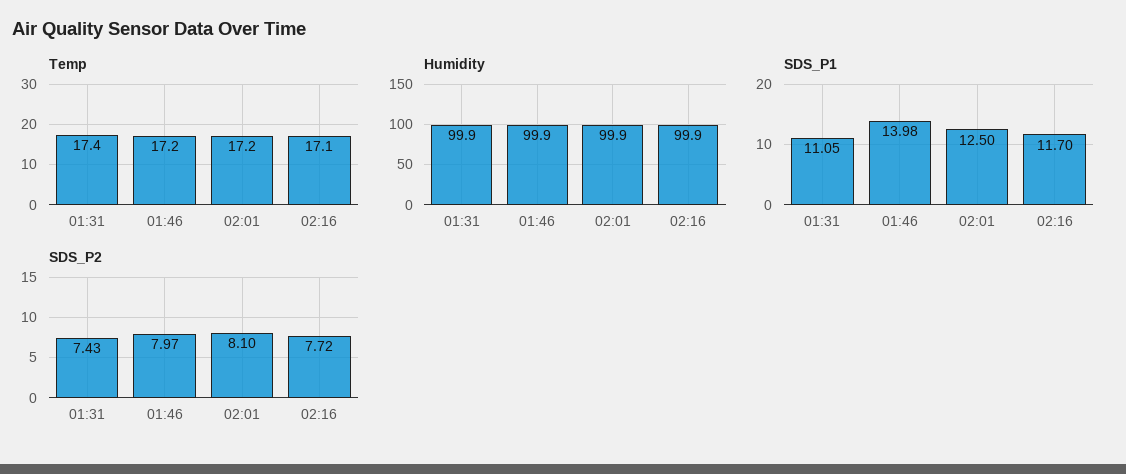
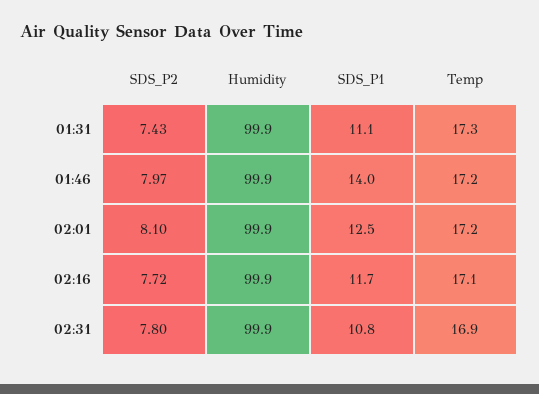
Temp, 01:31: 17.4 -> 17.3
SDS_P2, 02:31: none -> 7.8
Humidity, 02:31: none -> 99.9
SDS_P1, 02:31: none -> 10.8
Temp, 02:31: none -> 16.9

